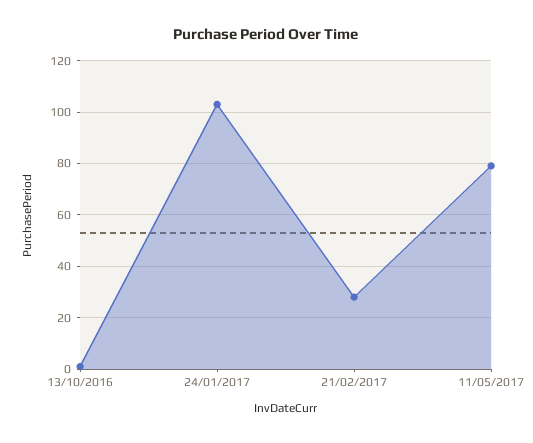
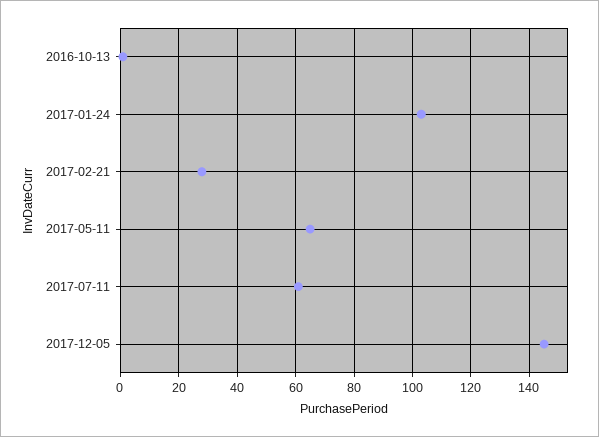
11/05/2017: 80 -> 65
2017-07-11: none -> 60
2017-12-05: none -> 145

